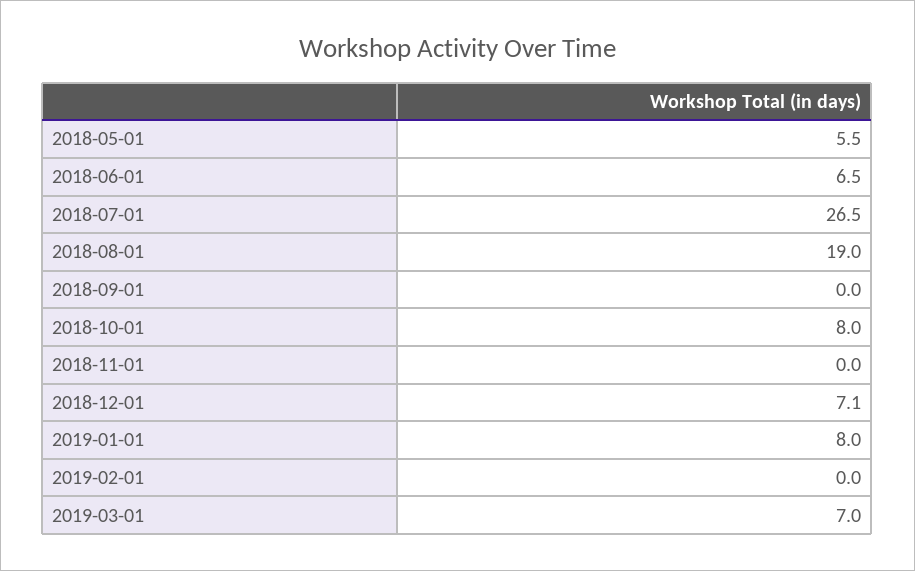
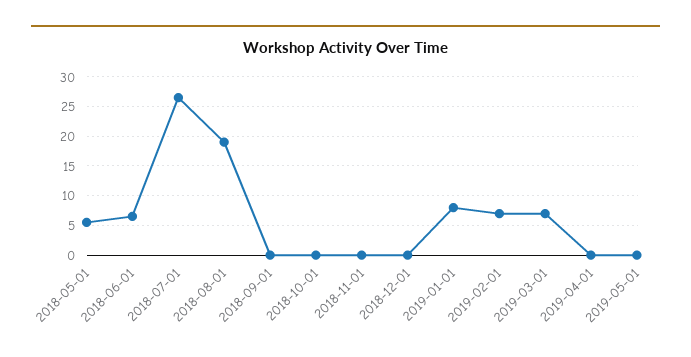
2018-10-01: 8 -> 0
2018-12-01: 7.1 -> 0
2019-02-01: 0 -> 7.5
2019-04-01: none -> 0
2019-05-01: none -> 0

